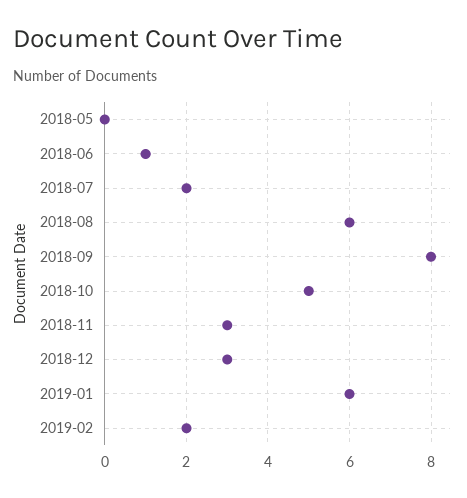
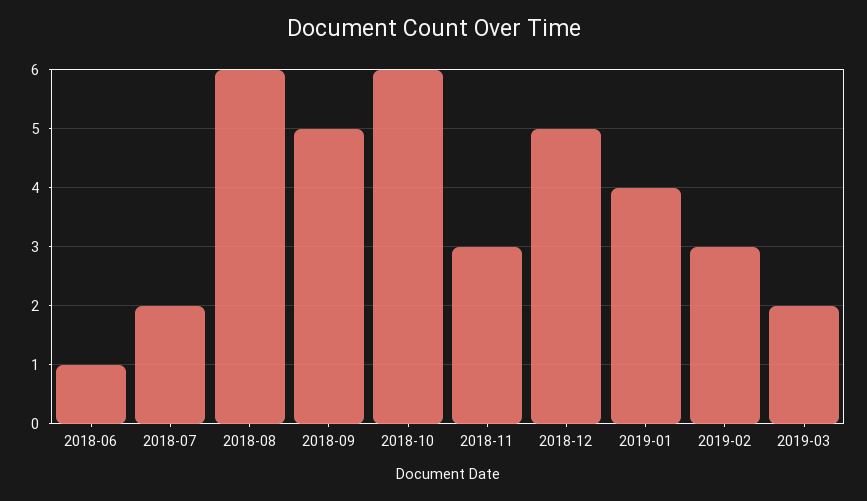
2018-05: 0 -> none
2018-09: 8 -> 5
2018-10: 5 -> 6
2018-12: 3 -> 5
2019-01: 6 -> 4
2019-02: 2 -> 3
2019-03: none -> 2

